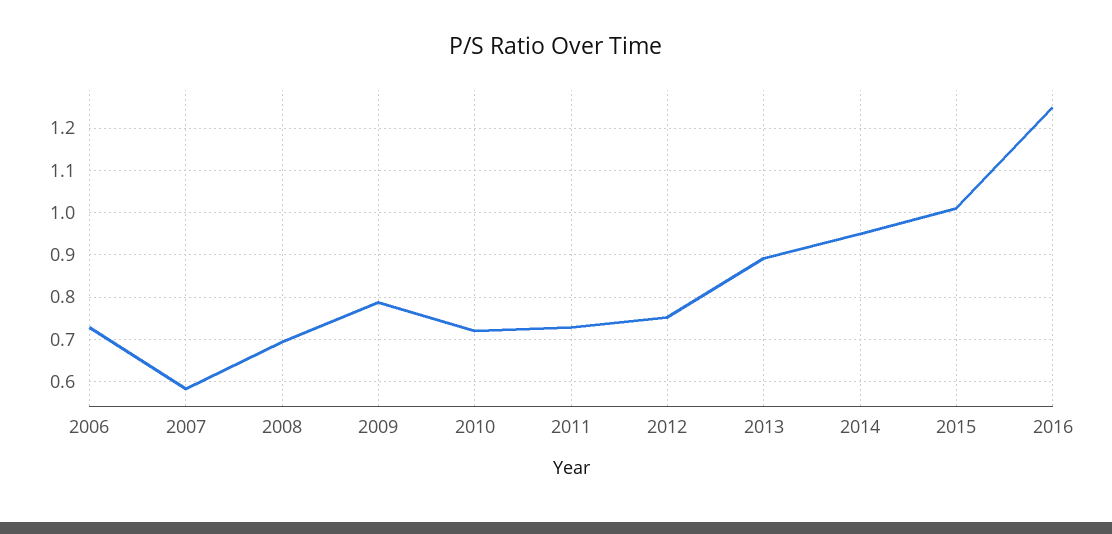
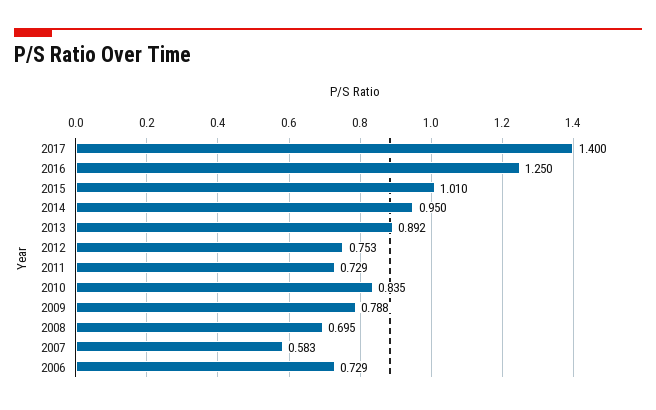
2010: 0.72 -> 0.835
2017: none -> 1.4

